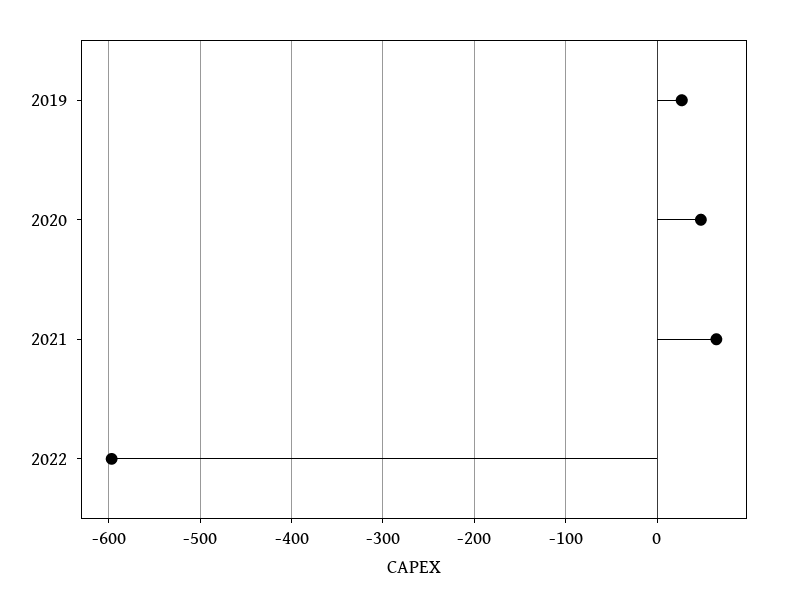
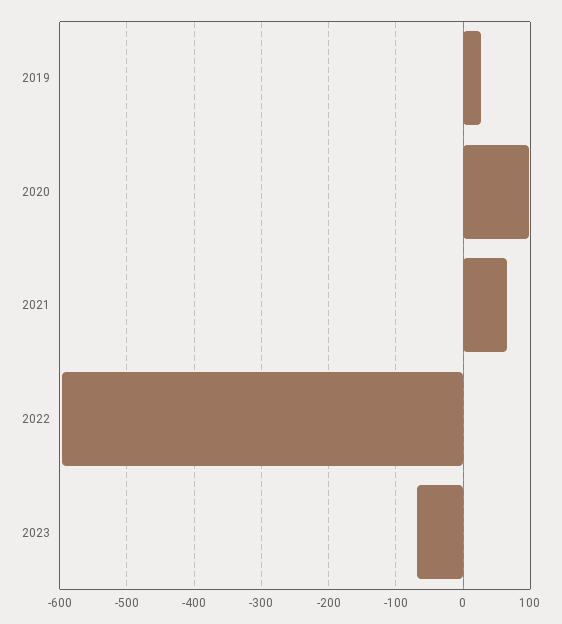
2020: 50 -> 100
2023: none -> -70

